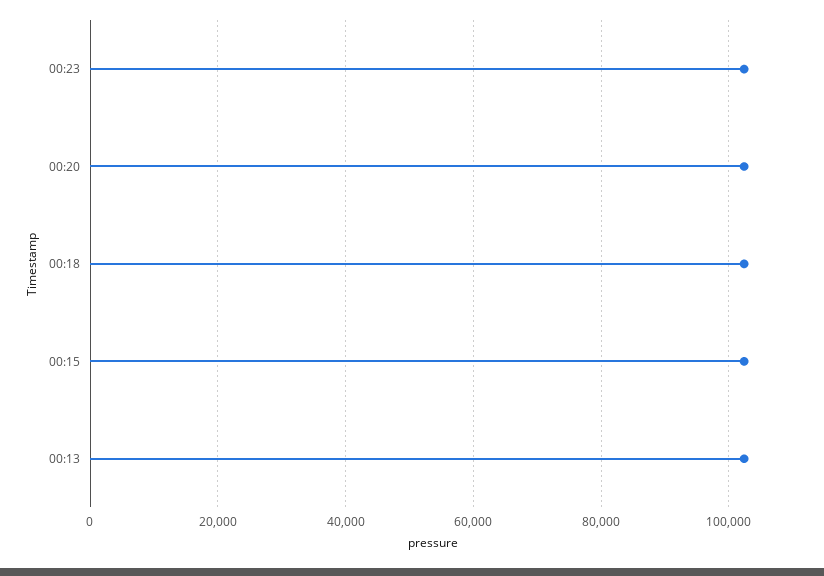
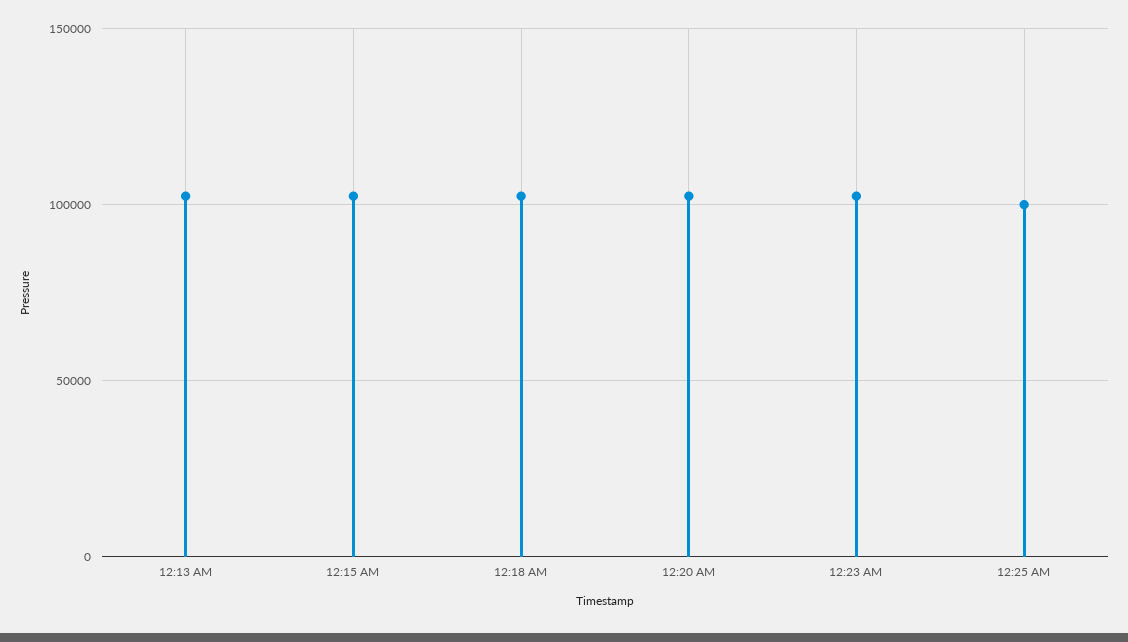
12:25 AM: none -> 100000

